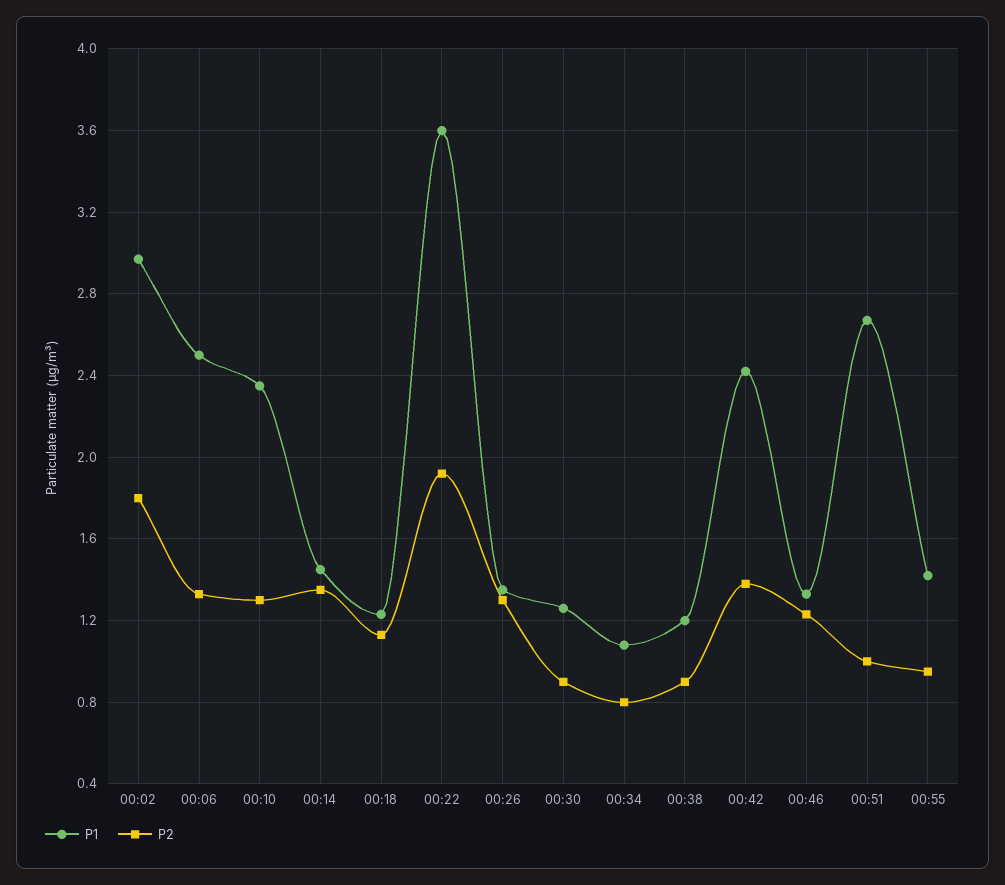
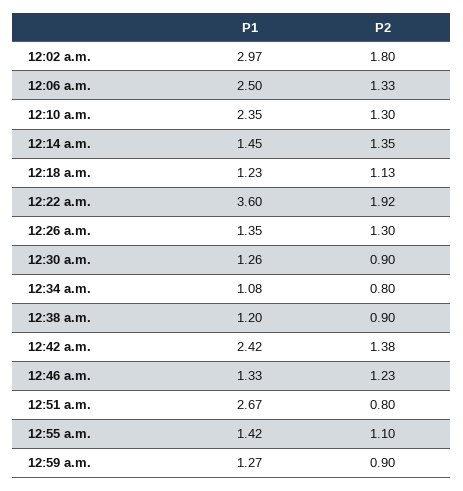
P2, 00:51: 1 -> 0.8
P2, 00:55: 0.95 -> 1.1
P1, 12:59 a.m.: none -> 1.27
P2, 12:59 a.m.: none -> 0.9

